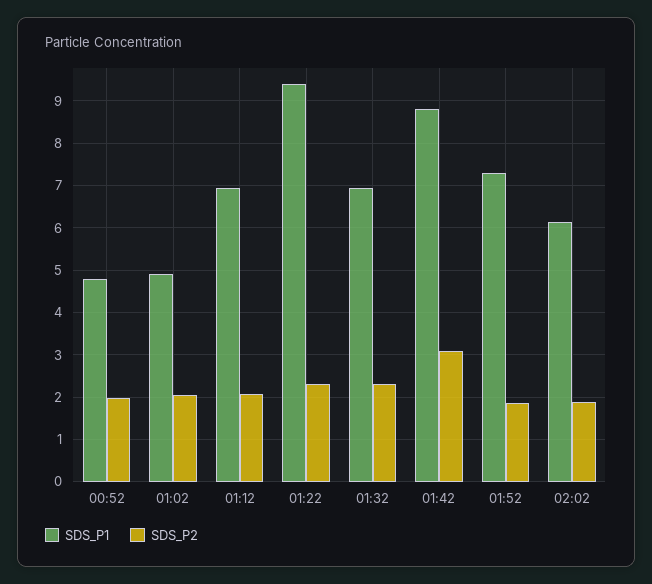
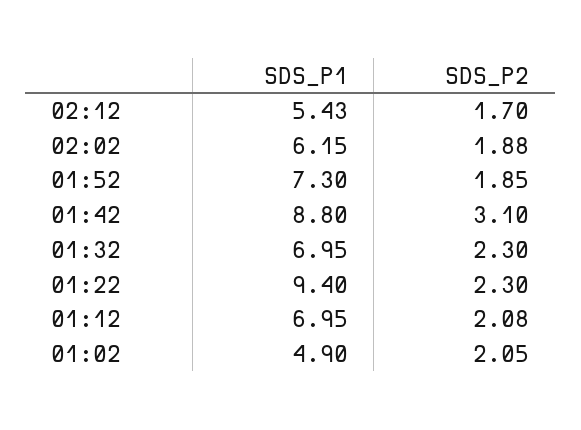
SDS_P1, 00:52: 4.8 -> none
SDS_P2, 00:52: 2 -> none
SDS_P1, 02:12: none -> 5.43
SDS_P2, 02:12: none -> 1.7

